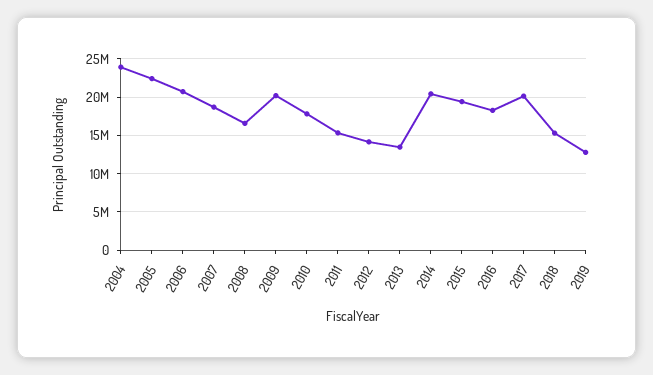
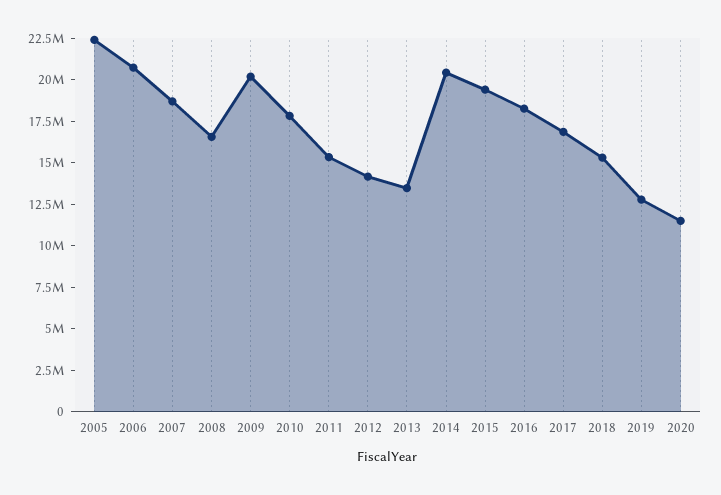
2004: 24000000 -> none
2017: 20000000 -> 17000000
2020: none -> 11500000

